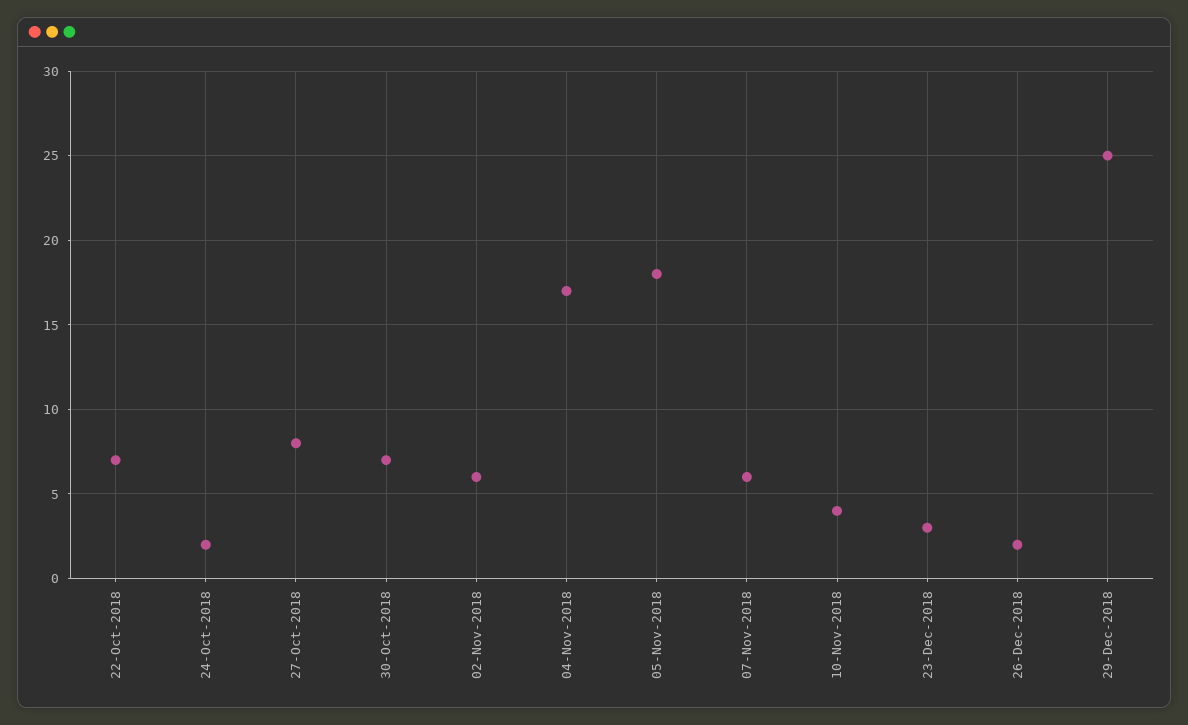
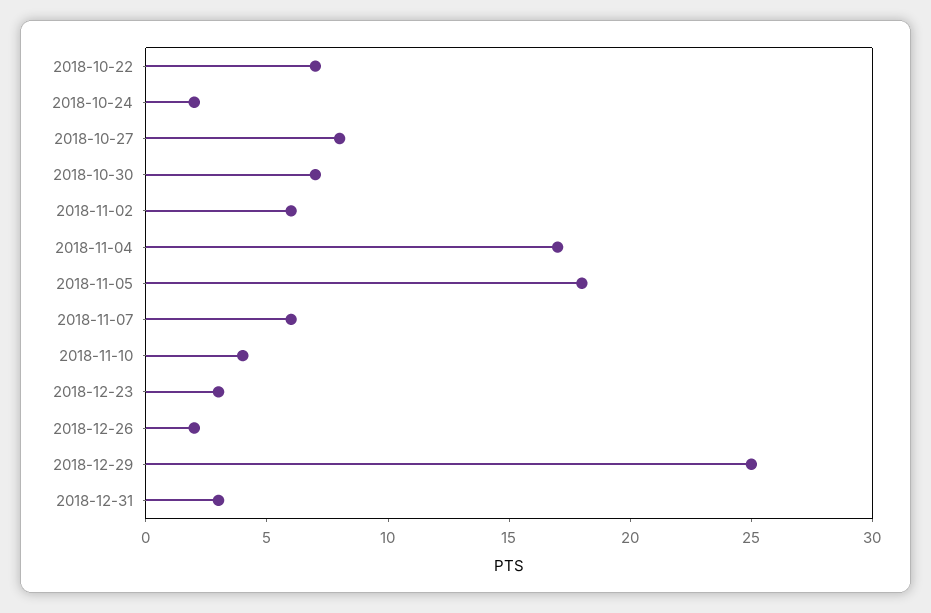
2018-12-31: none -> 3

